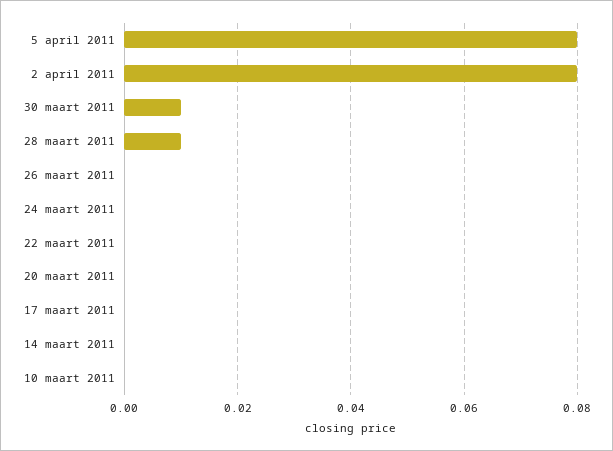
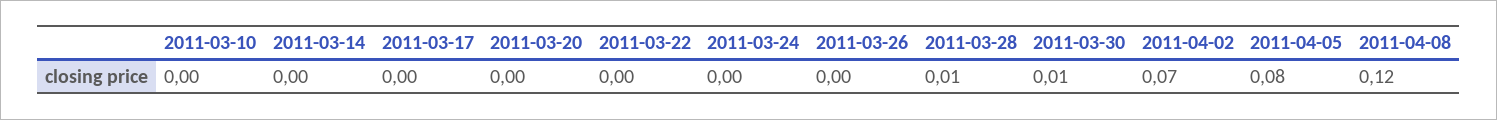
2 april 2011: 0.08 -> 0.07
2011-04-08: none -> 0.12

